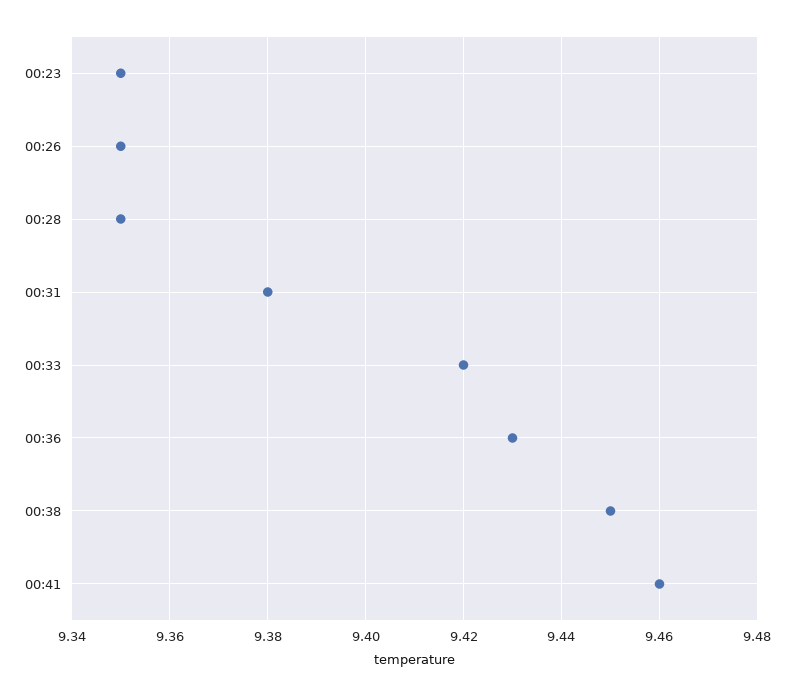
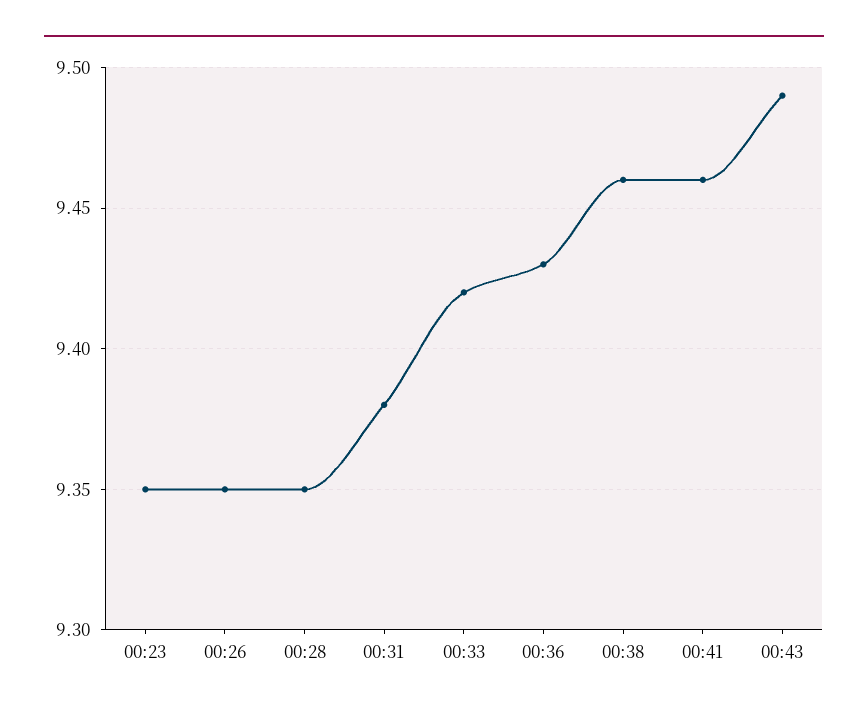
00:38: 9.45 -> 9.46
00:43: none -> 9.49

